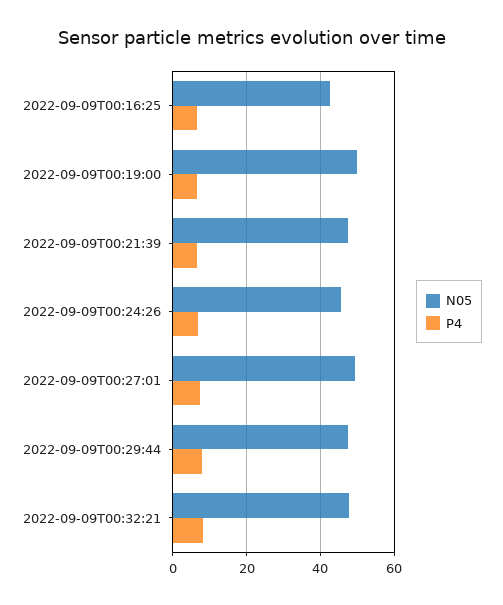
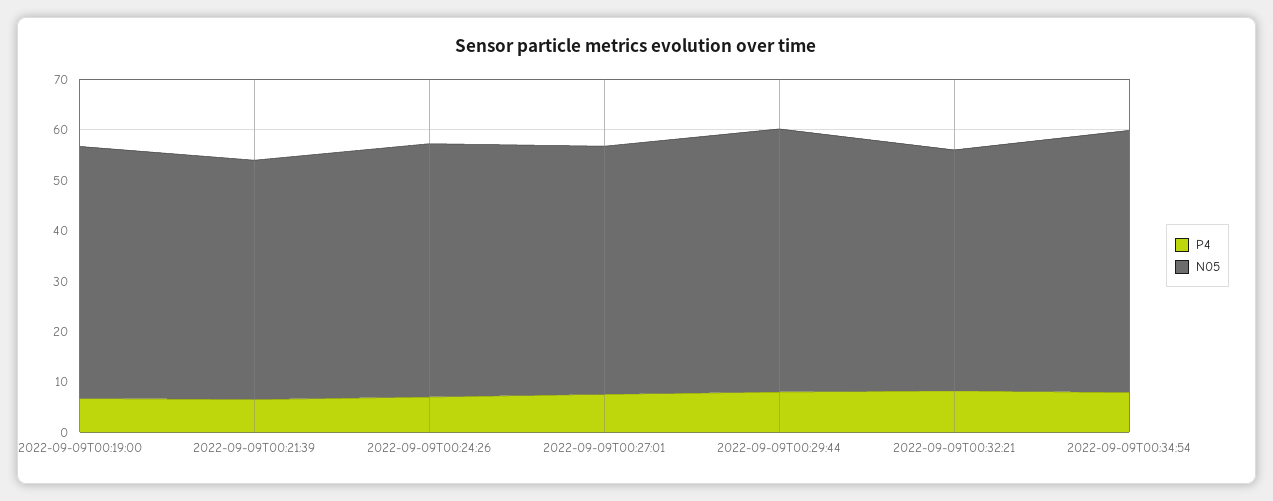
N05, 2022-09-09T00:16:25: 42 -> none
P4, 2022-09-09T00:16:25: 6 -> none
N05, 2022-09-09T00:24:26: 46 -> 50
N05, 2022-09-09T00:29:44: 48 -> 52
P4, 2022-09-09T00:34:54: none -> 8
N05, 2022-09-09T00:34:54: none -> 52

